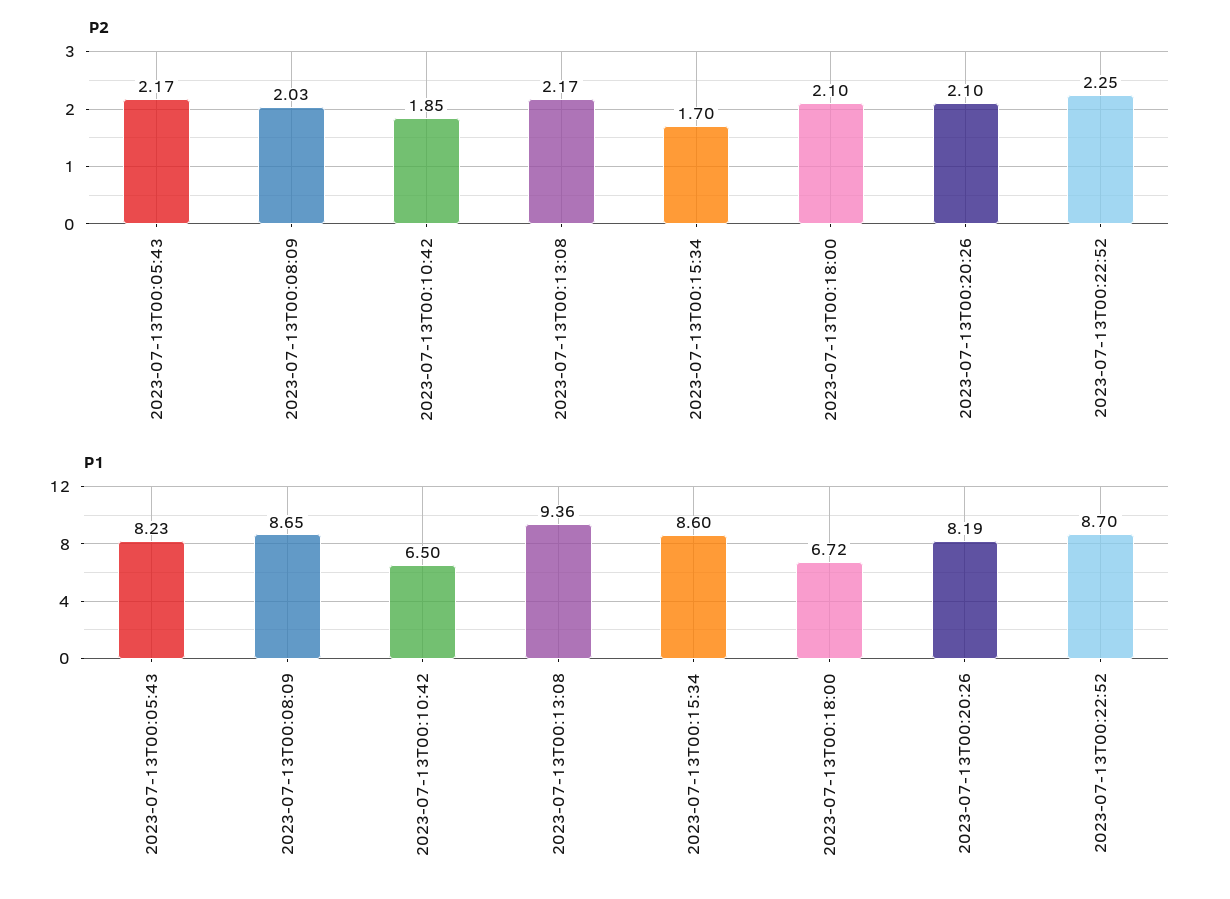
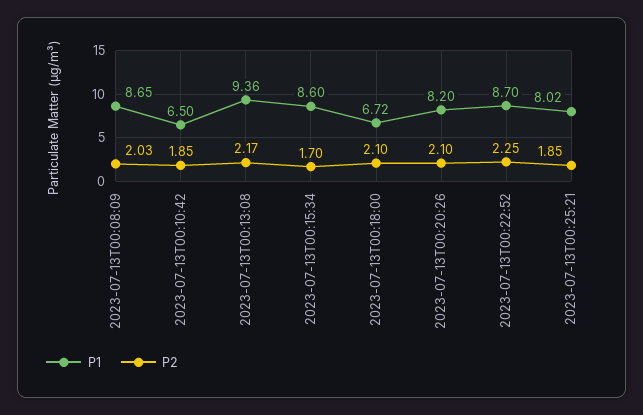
P2, 2023-07-13T00:05:43: 2.17 -> none
P1, 2023-07-13T00:05:43: 8.23 -> none
P1, 2023-07-13T00:20:26: 8.19 -> 8.2
P1, 2023-07-13T00:25:21: none -> 8.02
P2, 2023-07-13T00:25:21: none -> 1.85

